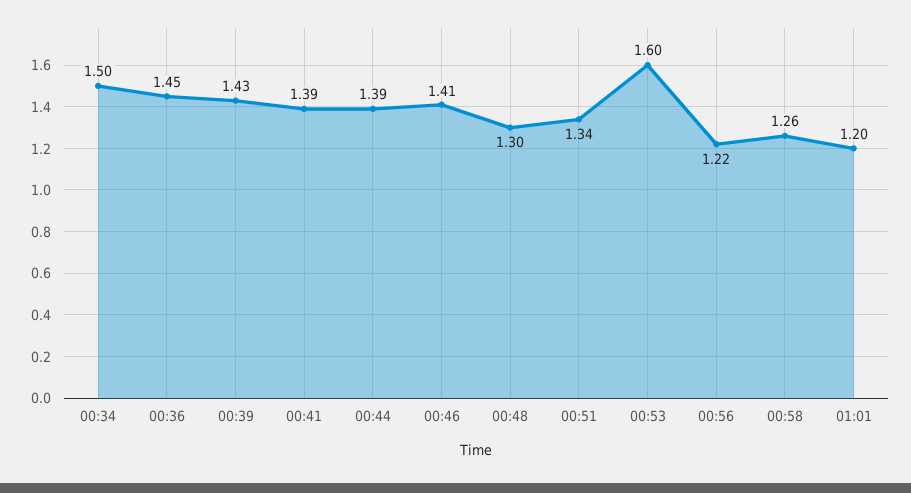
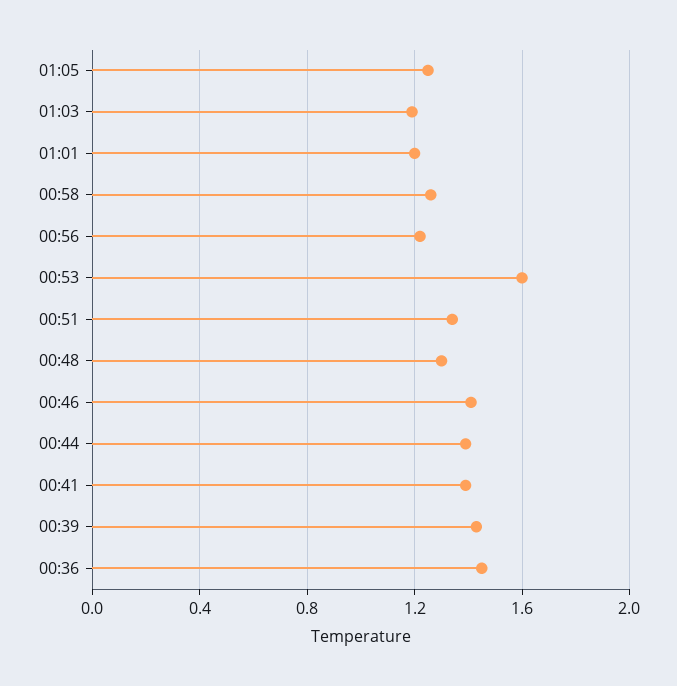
00:34: 1.5 -> none
01:05: none -> 1.25
01:03: none -> 1.2

